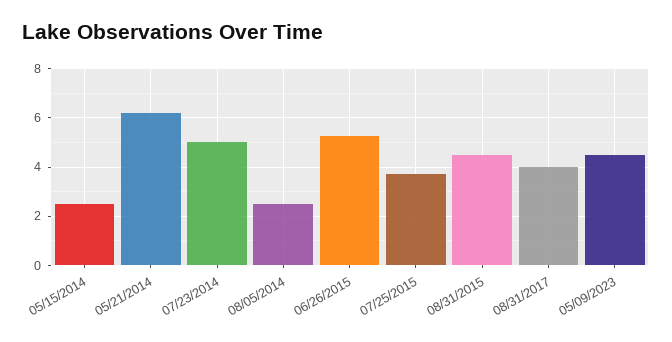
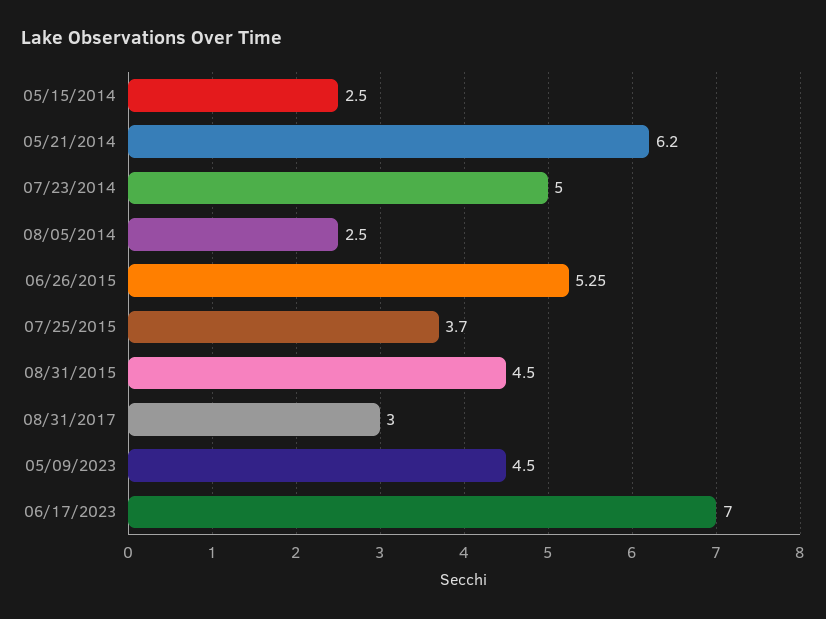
08/31/2017: 4 -> 3
06/17/2023: none -> 7

